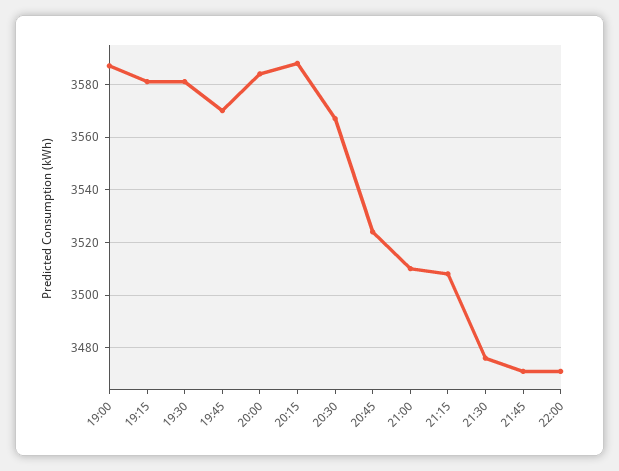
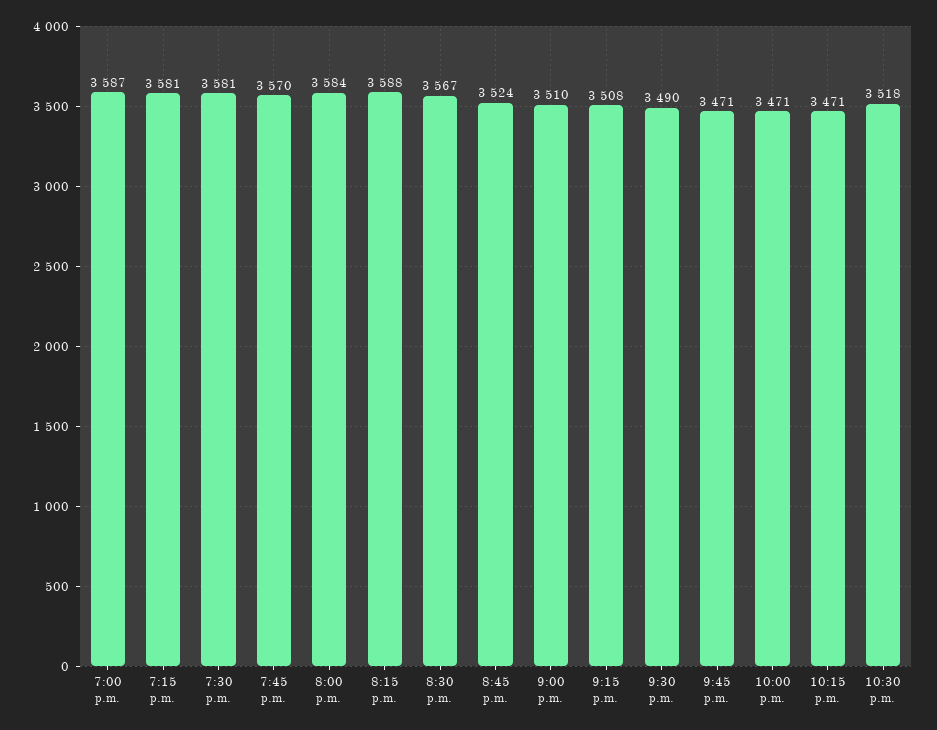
21:30: 3475 -> 3490
10:15 p.m.: none -> 3471
10:30 p.m.: none -> 3518

